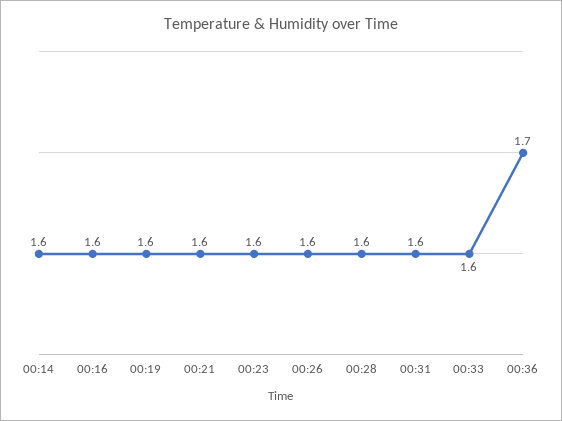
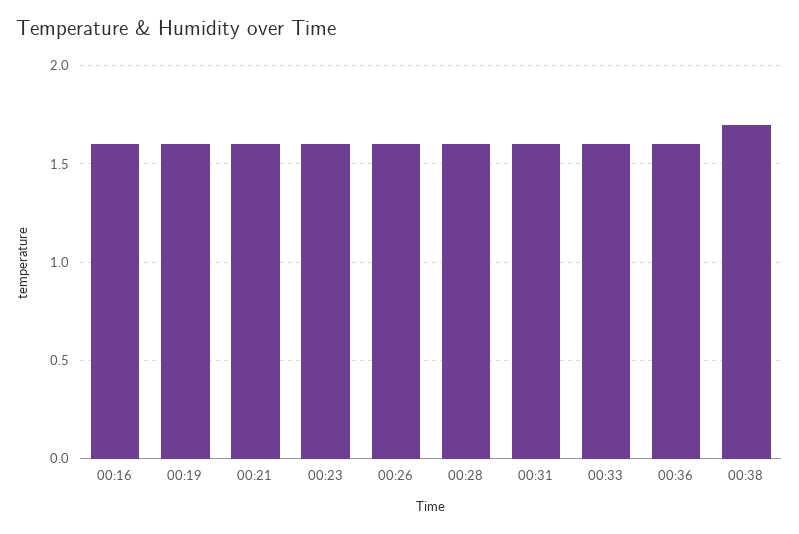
00:14: 1.6 -> none
00:36: 1.7 -> 1.6
00:38: none -> 1.7

